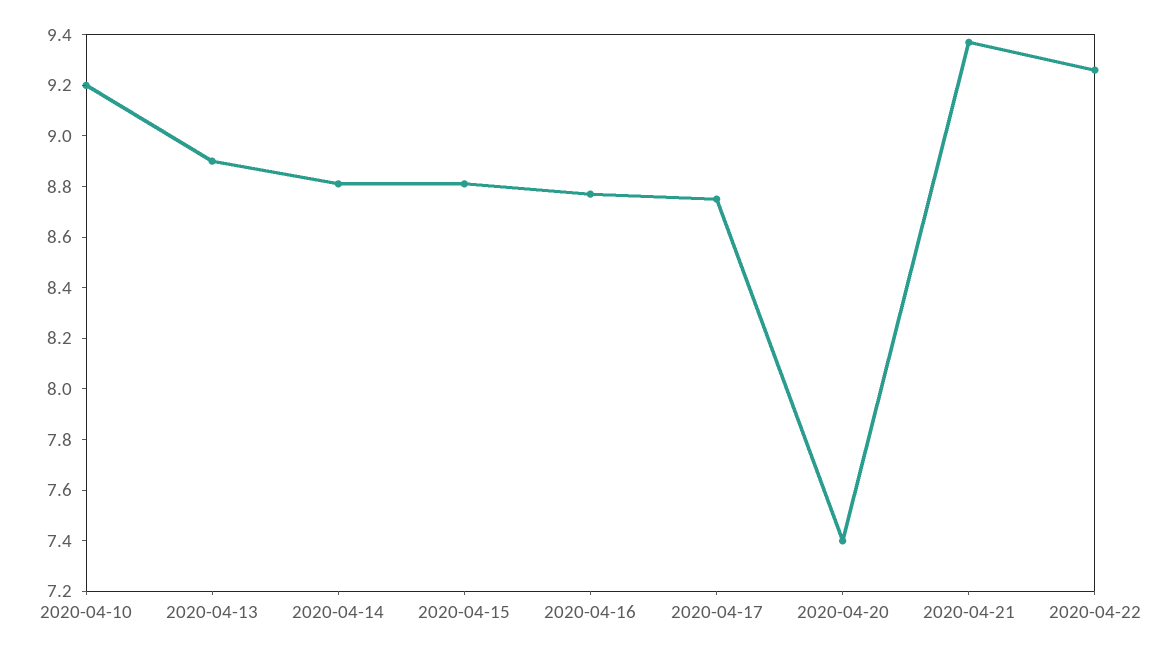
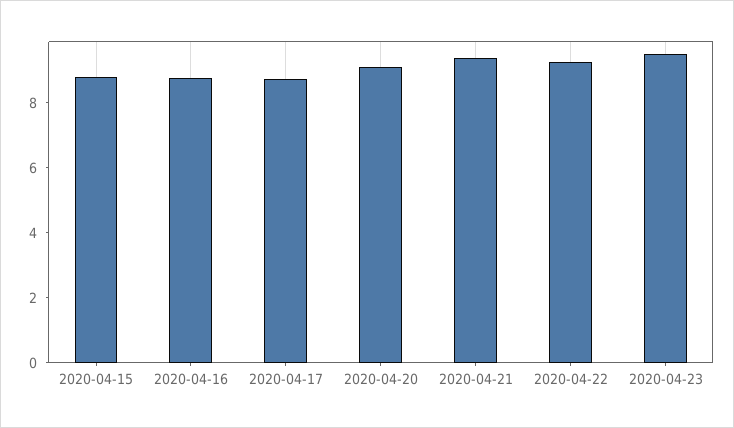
2020-04-10: 9.2 -> none
2020-04-13: 8.9 -> none
2020-04-14: 8.8 -> none
2020-04-20: 7.4 -> 9
2020-04-23: none -> 9.5

